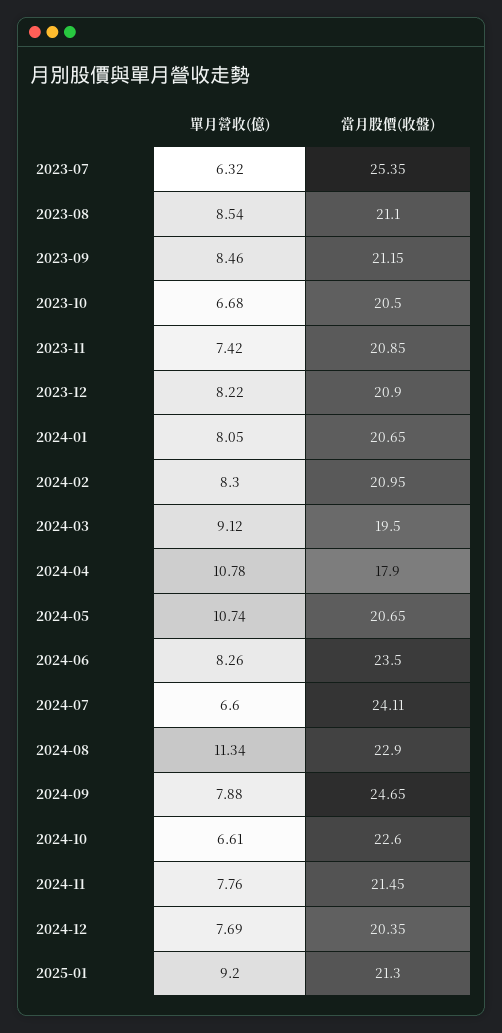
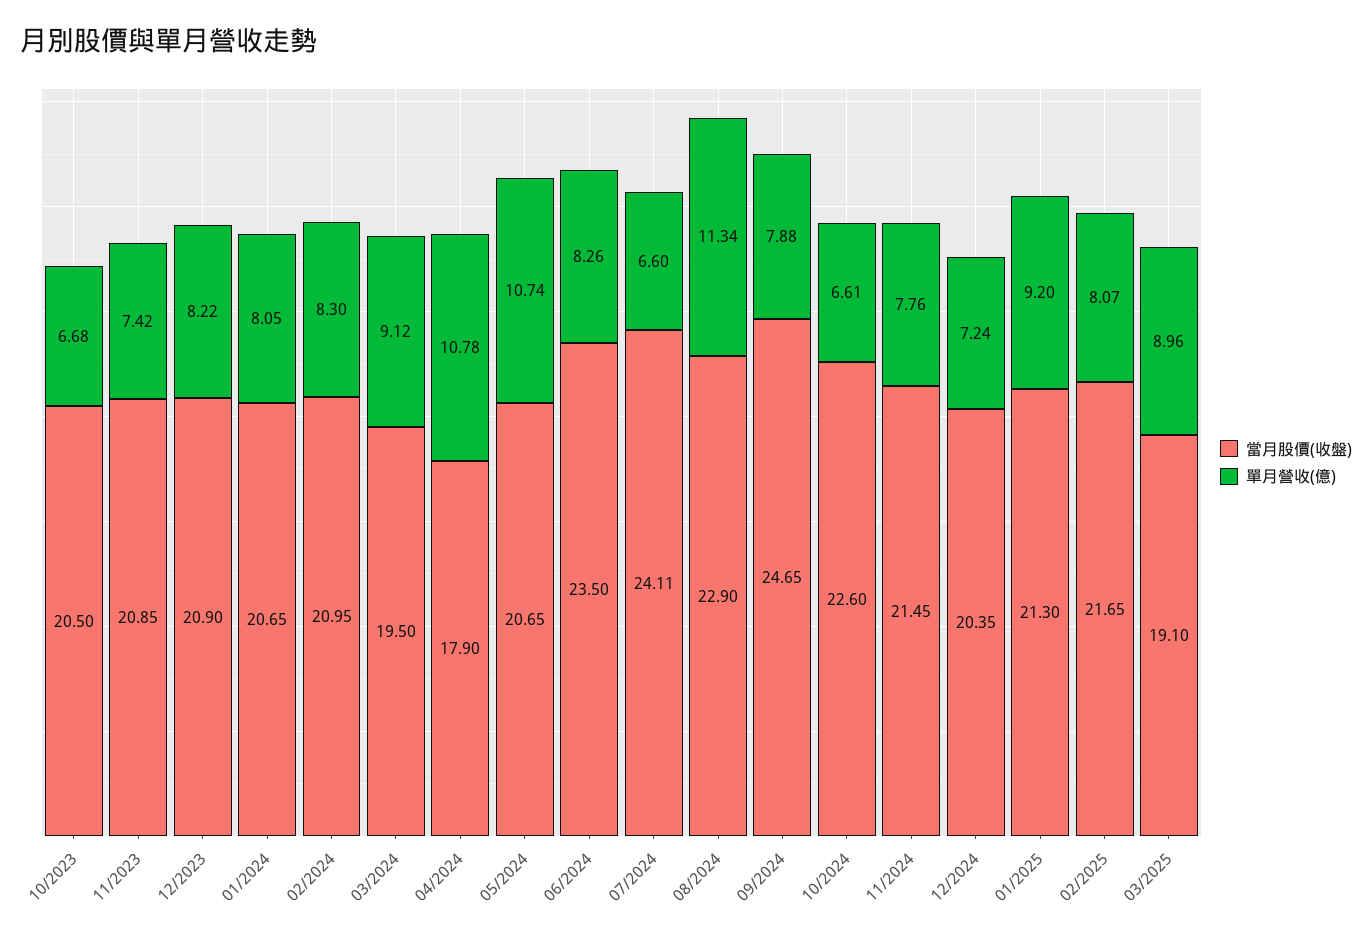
單月營收(億), 2023-07: 6.32 -> none
當月股價(收盤), 2023-07: 25.35 -> none
單月營收(億), 2023-08: 8.54 -> none
當月股價(收盤), 2023-08: 21.1 -> none
單月營收(億), 2023-09: 8.46 -> none
當月股價(收盤), 2023-09: 21.15 -> none
單月營收(億), 2024-12: 7.69 -> 7.24
當月股價(收盤), 02/2025: none -> 21.65
單月營收(億), 02/2025: none -> 8.07
當月股價(收盤), 03/2025: none -> 19.1
單月營收(億), 03/2025: none -> 8.96

